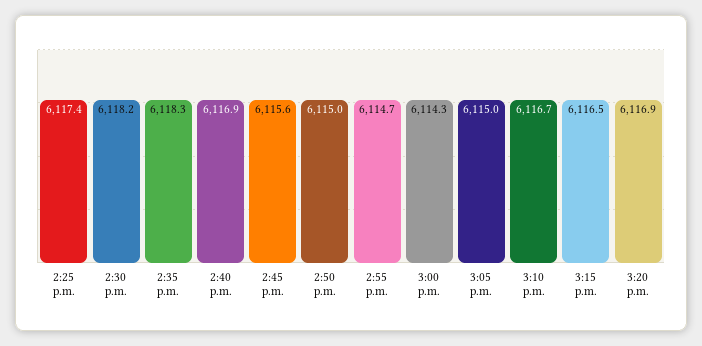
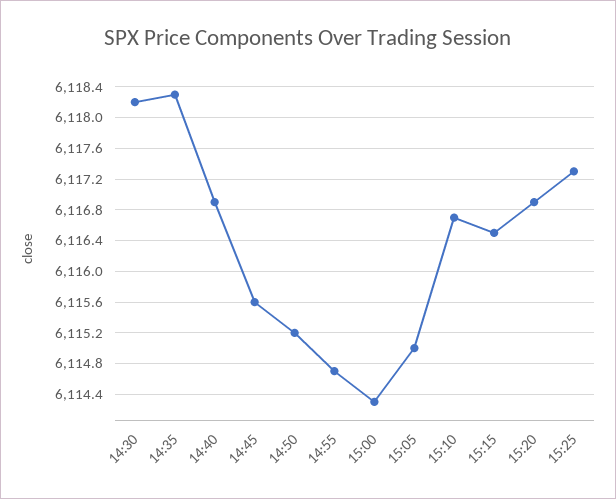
2:25 p.m.: 6117.4 -> none
2:50 p.m.: 6115 -> 6115.2
15:25: none -> 6117.3

